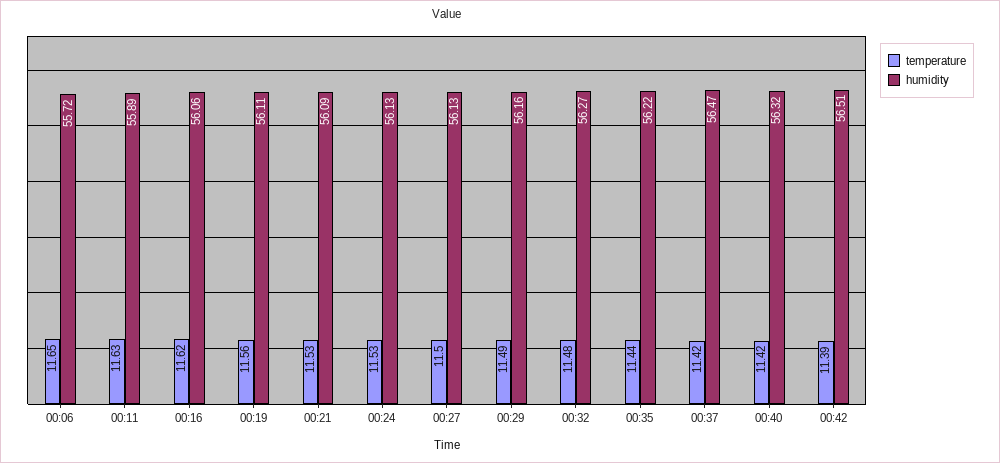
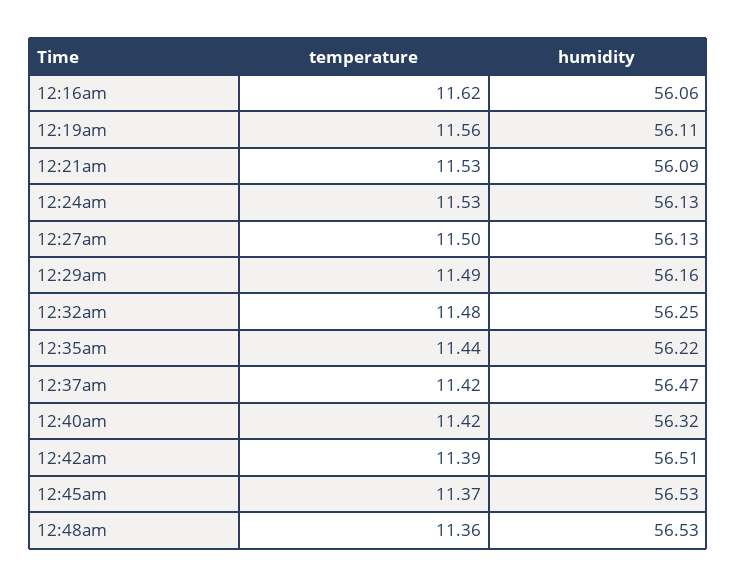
temperature, 00:06: 11.65 -> none
humidity, 00:06: 55.72 -> none
temperature, 00:11: 11.63 -> none
humidity, 00:11: 55.89 -> none
humidity, 00:32: 56.27 -> 56.25
temperature, 12:45am: none -> 11.37
humidity, 12:45am: none -> 56.53
temperature, 12:48am: none -> 11.36
humidity, 12:48am: none -> 56.53

